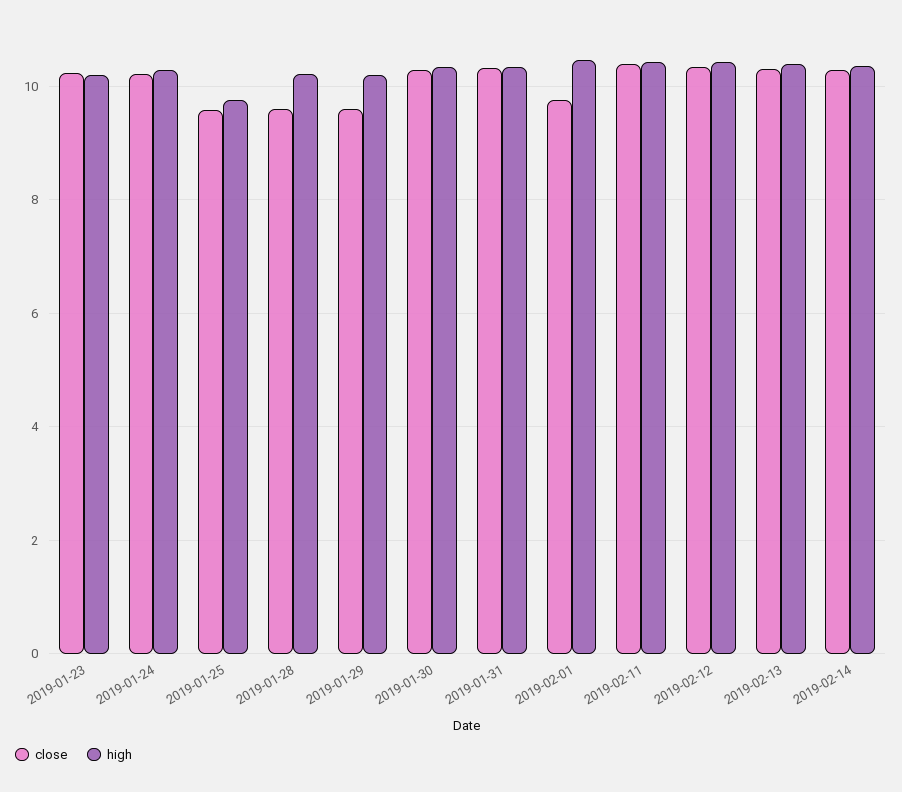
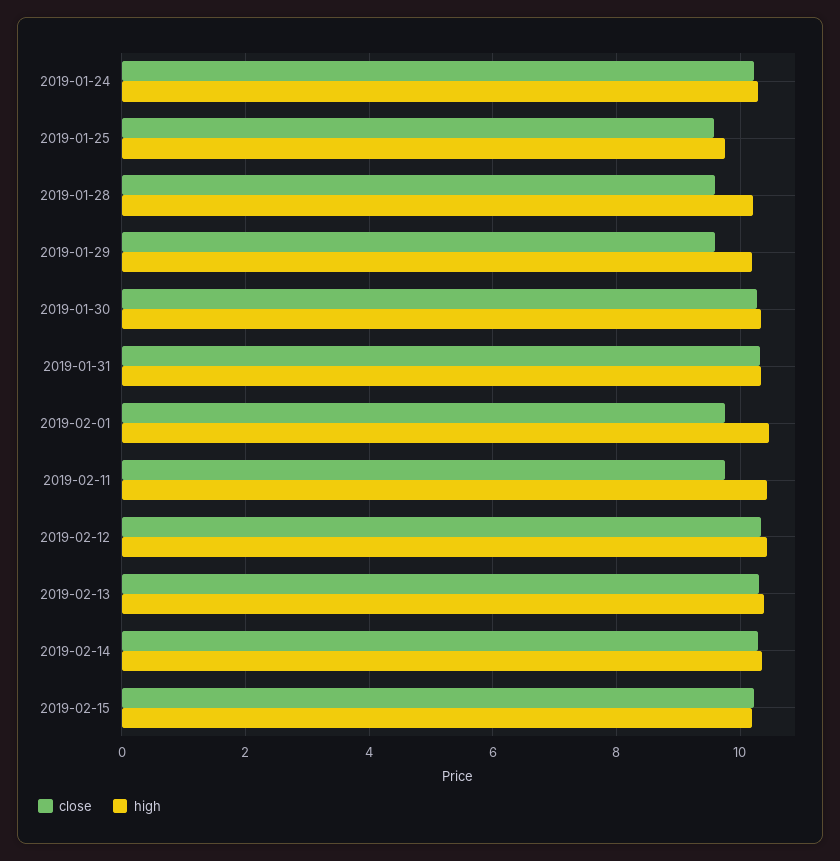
close, 2019-01-23: 10.2 -> none
high, 2019-01-23: 10.2 -> none
close, 2019-02-11: 10.4 -> 9.8
close, 2019-02-15: none -> 10.2
high, 2019-02-15: none -> 10.2

